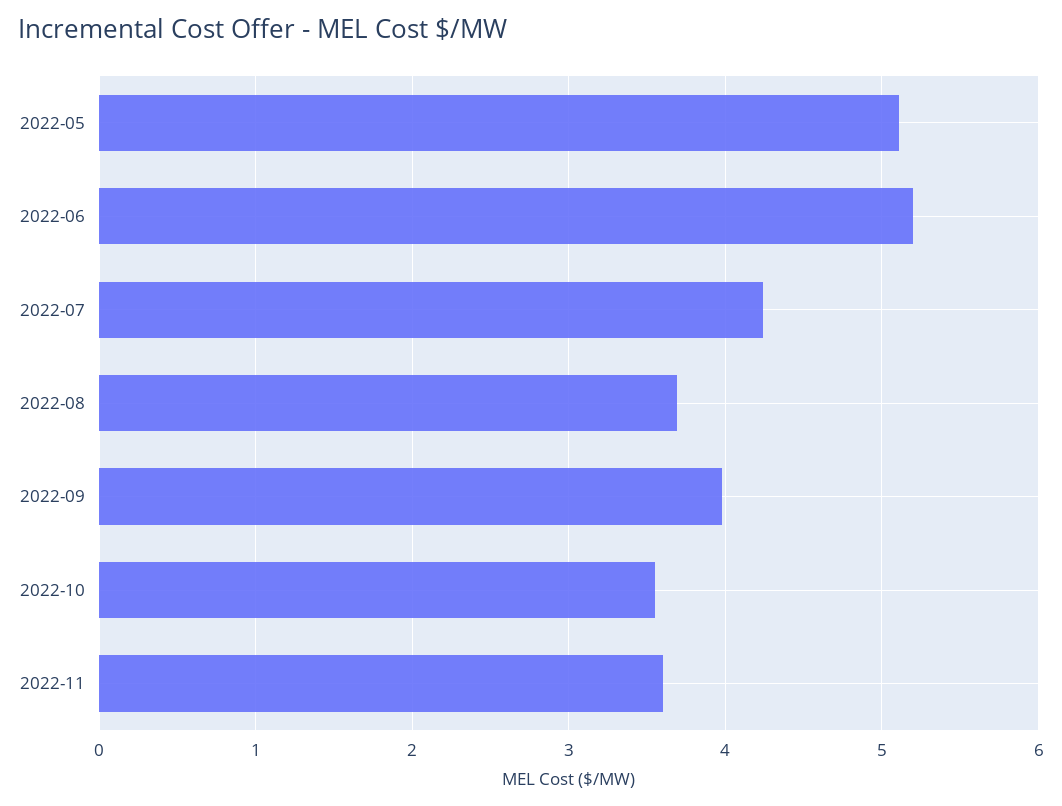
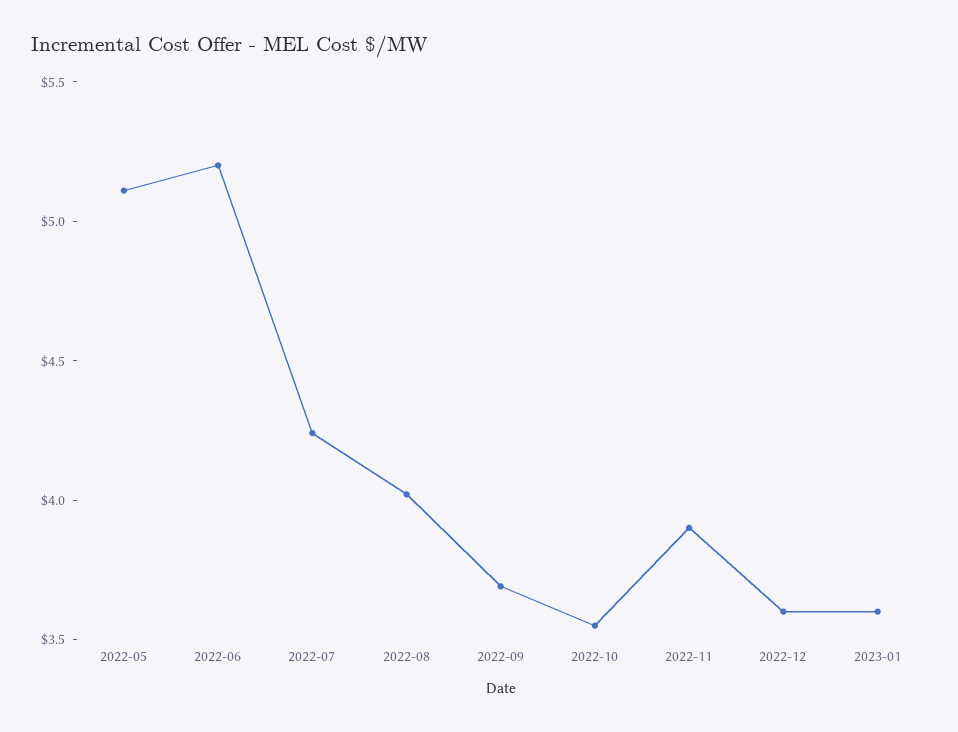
2022-08: 3.7 -> 4
2022-09: 4 -> 3.7
2022-11: 3.6 -> 3.9
2022-12: none -> 3.6
2023-01: none -> 3.6

